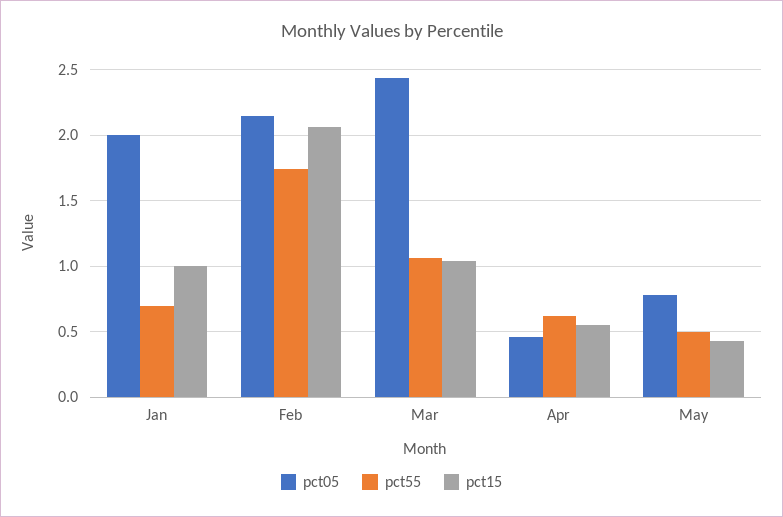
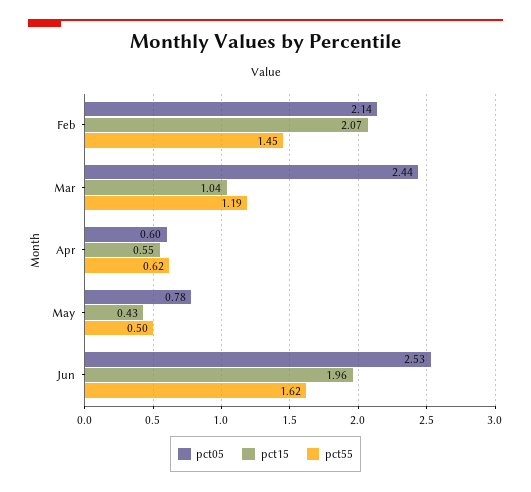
pct05, Jan: 2 -> none
pct55, Jan: 0.7 -> none
pct15, Jan: 1 -> none
pct55, Feb: 1.75 -> 1.45
pct55, Mar: 1.05 -> 1.19
pct05, Apr: 0.45 -> 0.6
pct05, Jun: none -> 2.53
pct15, Jun: none -> 1.96
pct55, Jun: none -> 1.62

